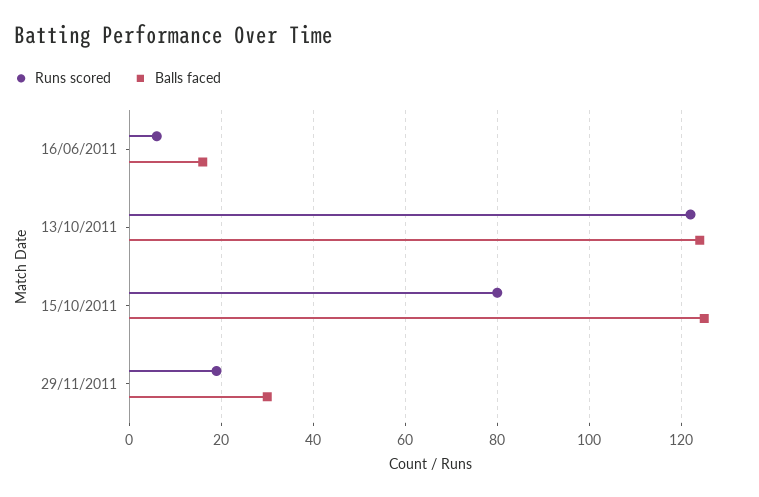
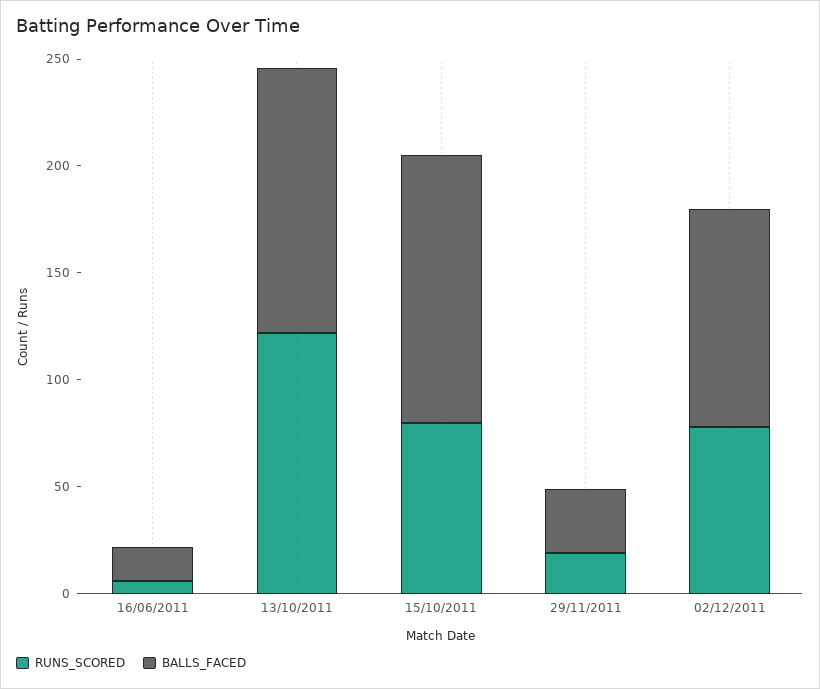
Runs scored, 02/12/2011: none -> 80
Balls faced, 02/12/2011: none -> 100

